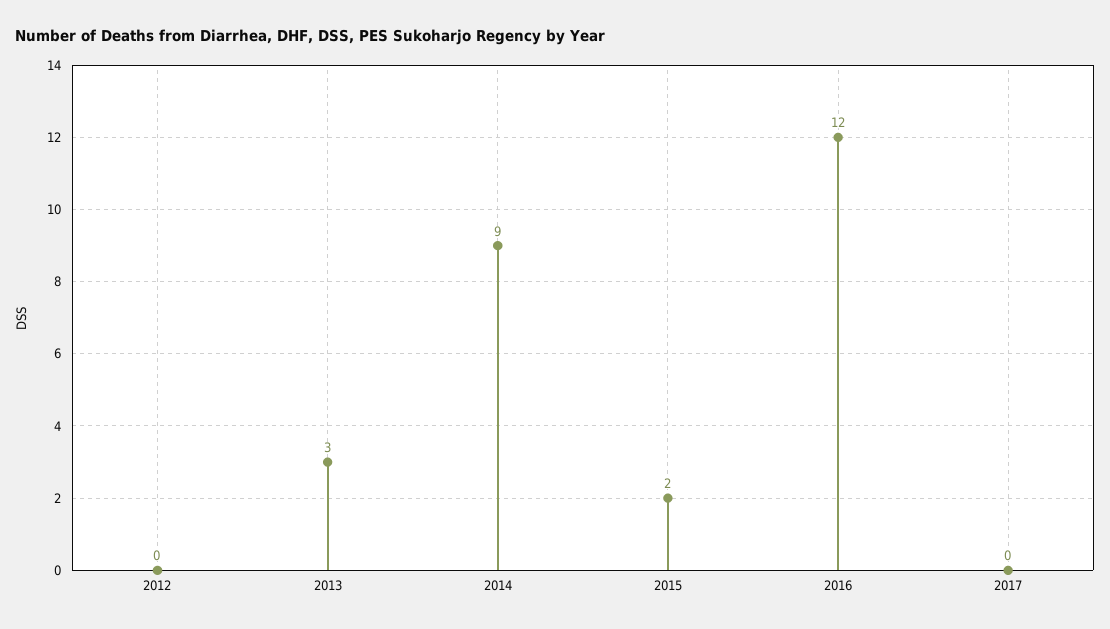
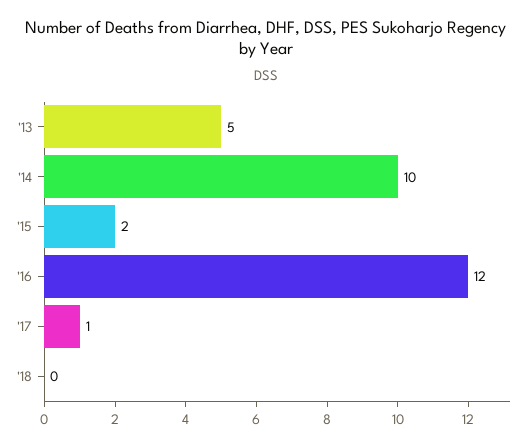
2012: 0 -> none
2013: 3 -> 5
2014: 9 -> 10
2017: 0 -> 1
'18: none -> 0

